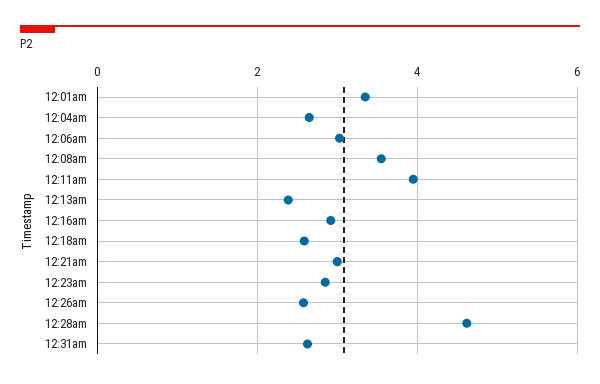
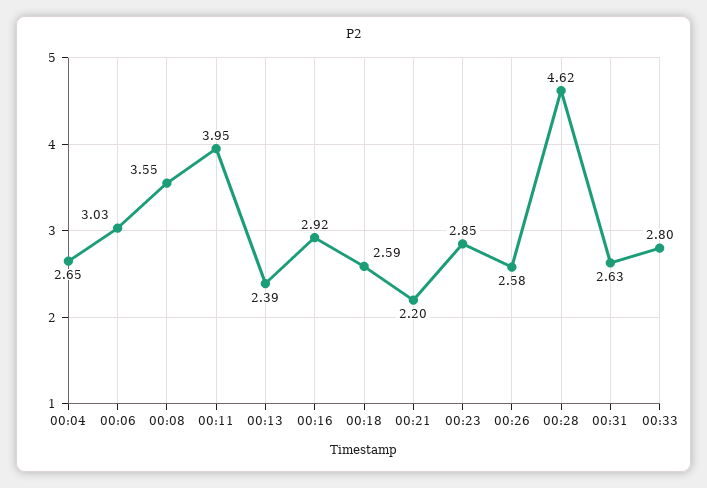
12:01am: 3.4 -> none
12:21am: 3 -> 2.2
00:33: none -> 2.8

